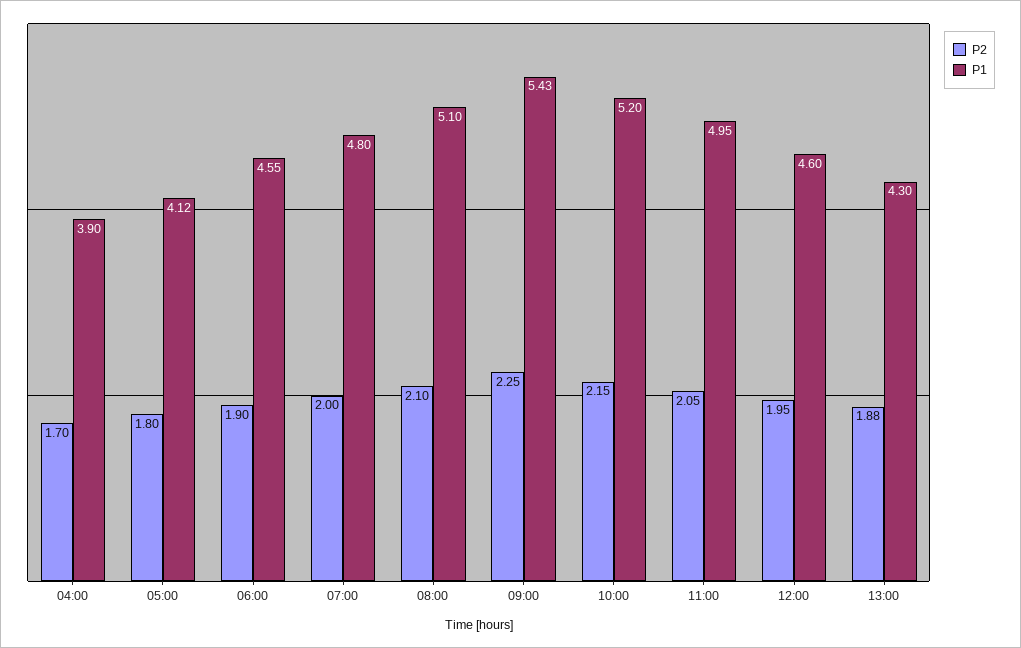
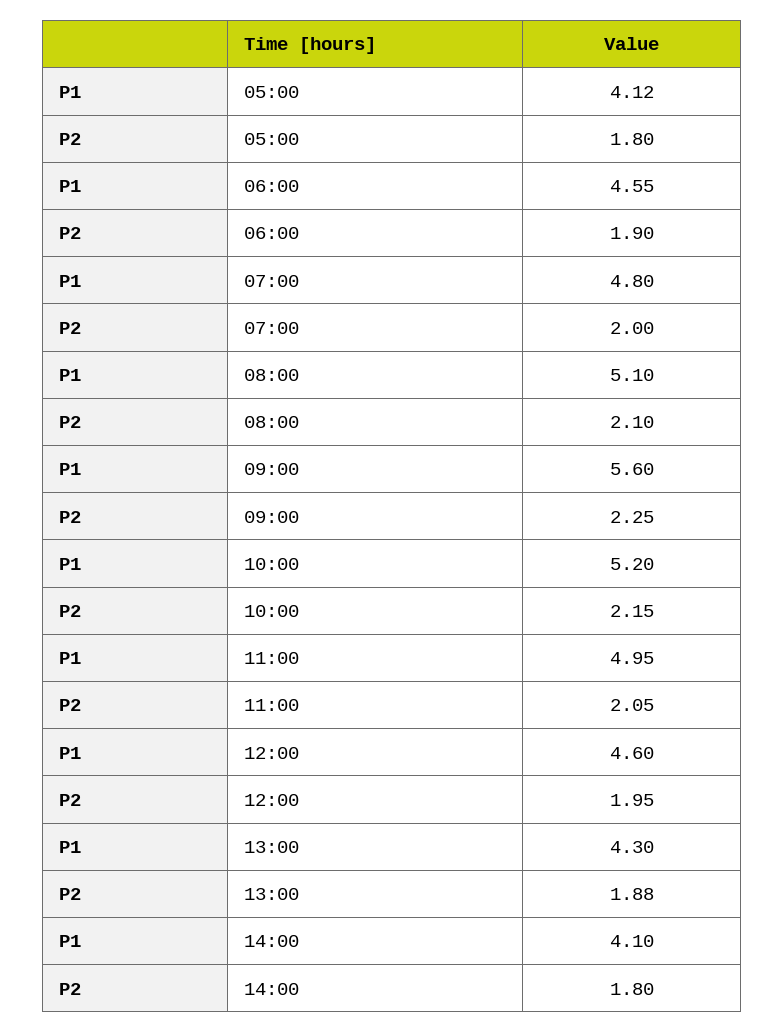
P2, 04:00: 1.7 -> none
P1, 04:00: 3.9 -> none
P1, 09:00: 5.43 -> 5.6
P1, 14:00: none -> 4.1
P2, 14:00: none -> 1.8

